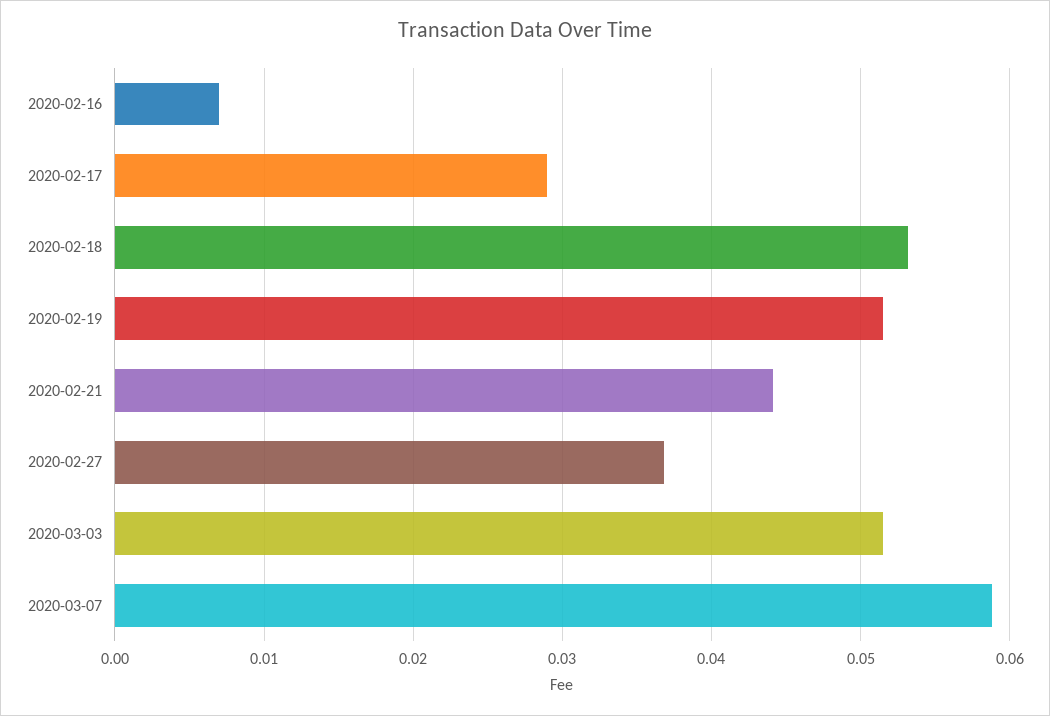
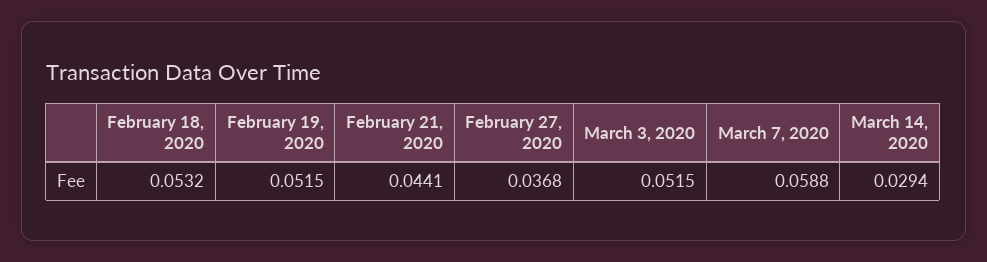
2020-02-16: 0.007 -> none
2020-02-17: 0.029 -> none
March 14, 2020: none -> 0.0294

